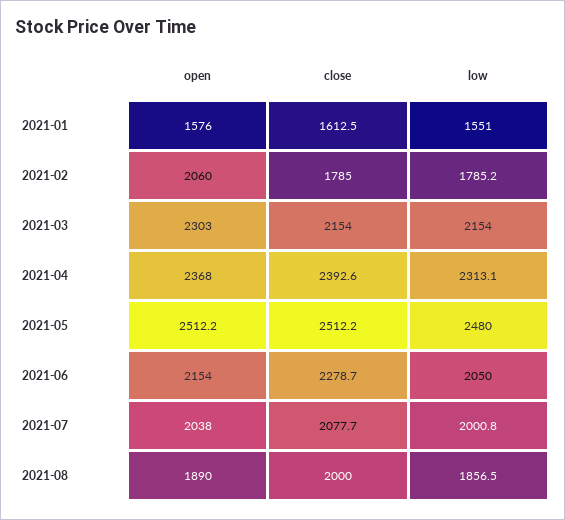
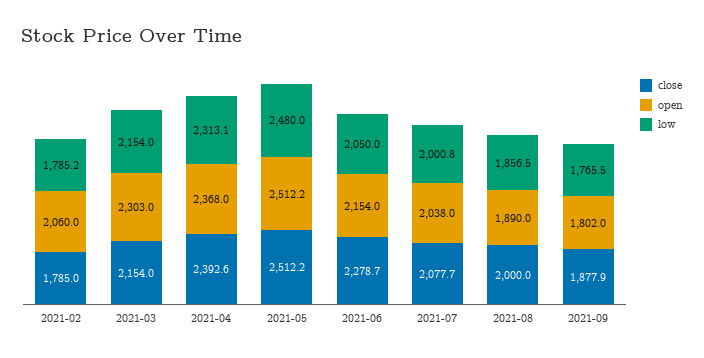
open, 2021-01: 1576 -> none
close, 2021-01: 1612.5 -> none
low, 2021-01: 1551 -> none
close, 2021-09: none -> 1877.9
open, 2021-09: none -> 1802
low, 2021-09: none -> 1765.5

